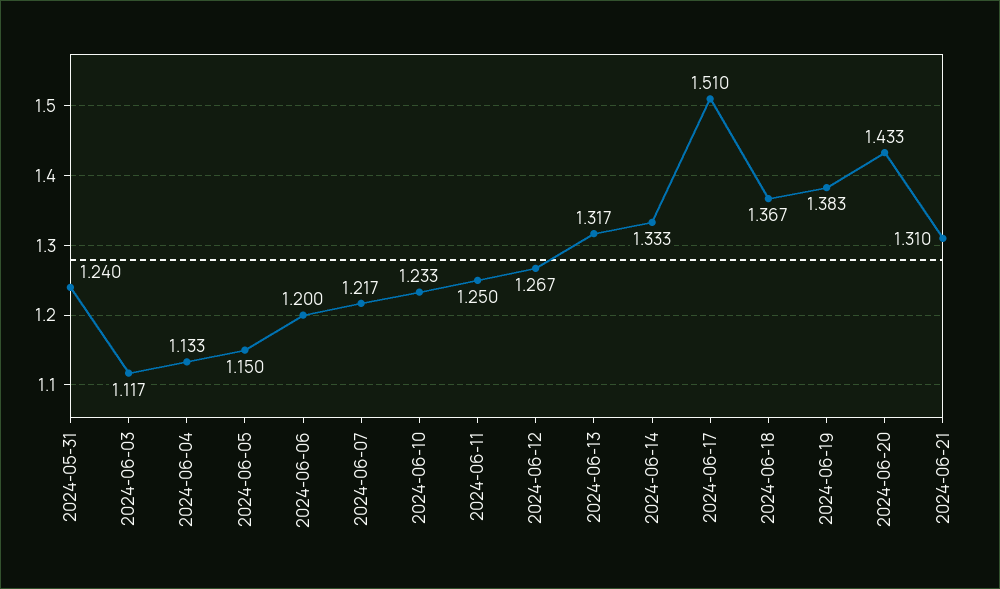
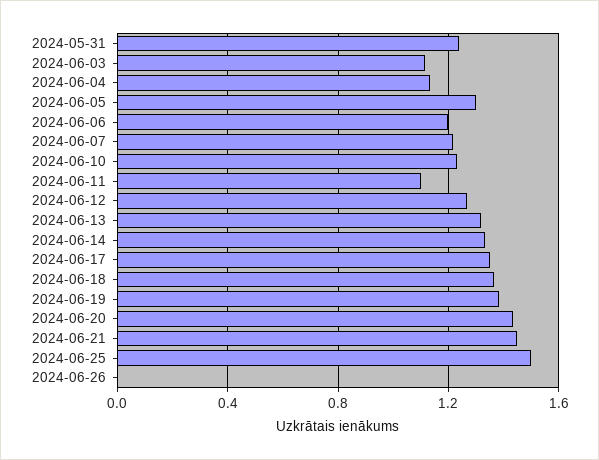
2024-06-05: 1.15 -> 1.3
2024-06-11: 1.25 -> 1.1
2024-06-17: 1.51 -> 1.35
2024-06-21: 1.31 -> 1.45
2024-06-25: none -> 1.5
2024-06-26: none -> 0

